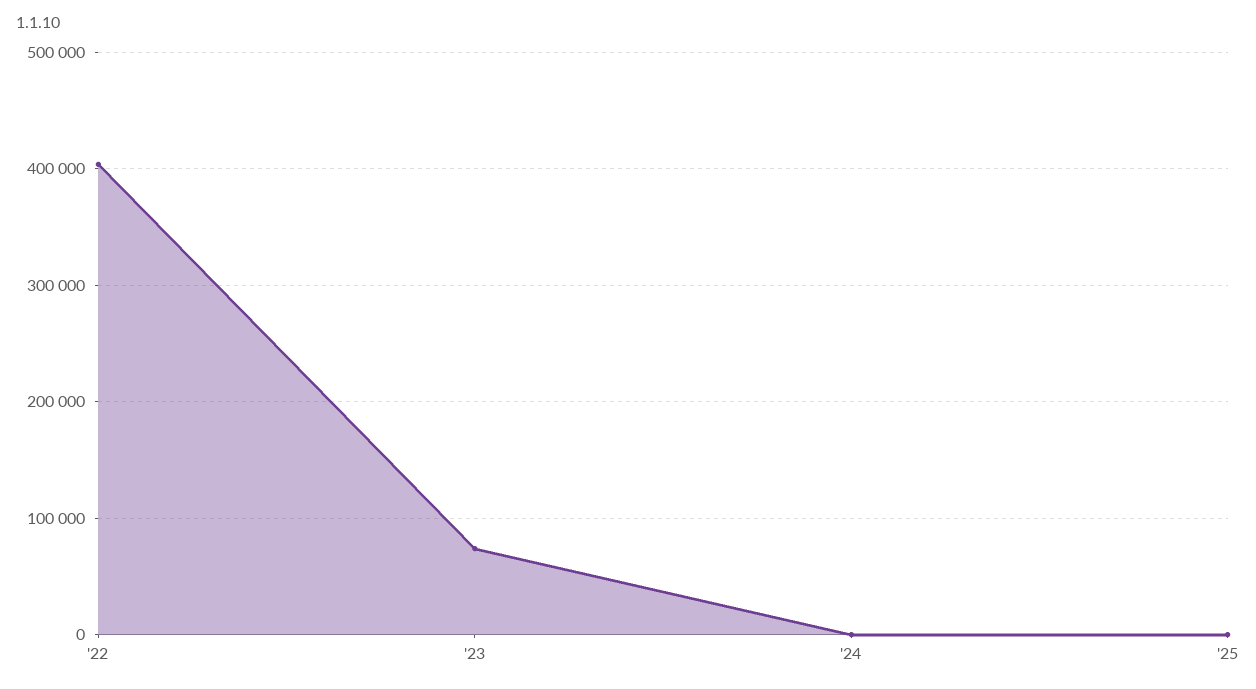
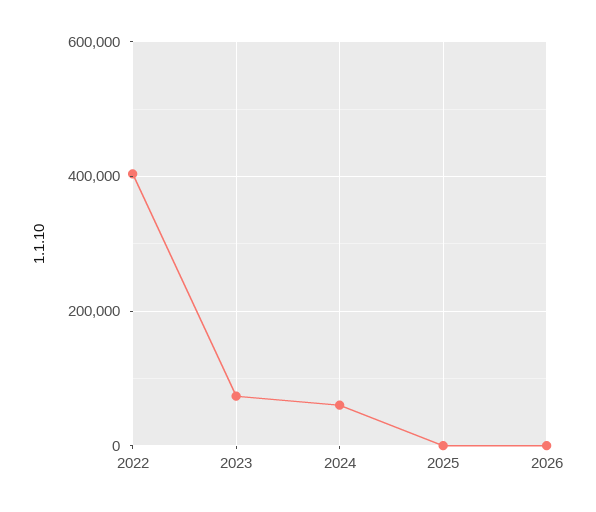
'24: 0 -> 60000
2026: none -> 0

